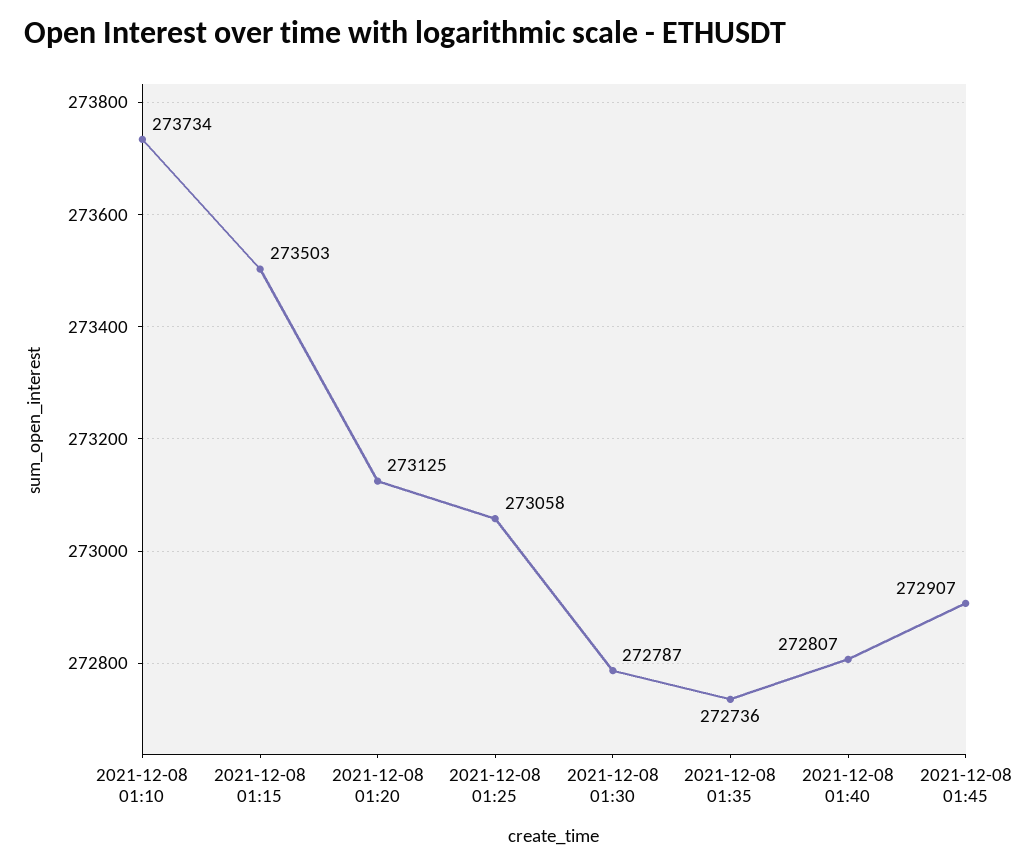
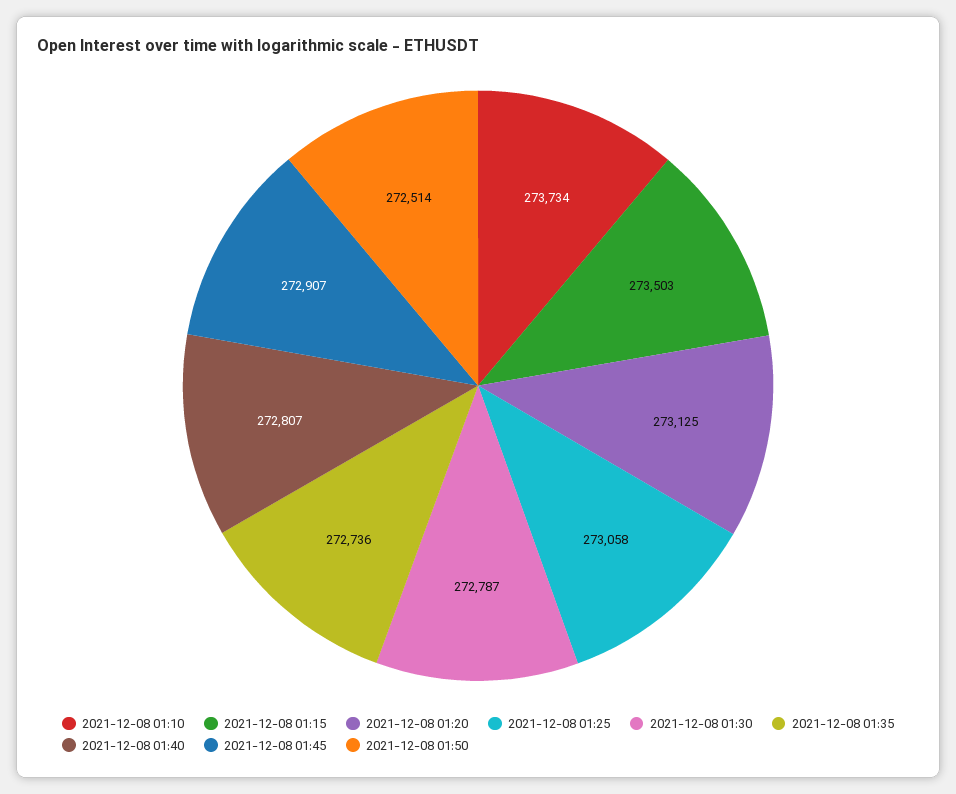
2021-12-08 01:50: none -> 272514

